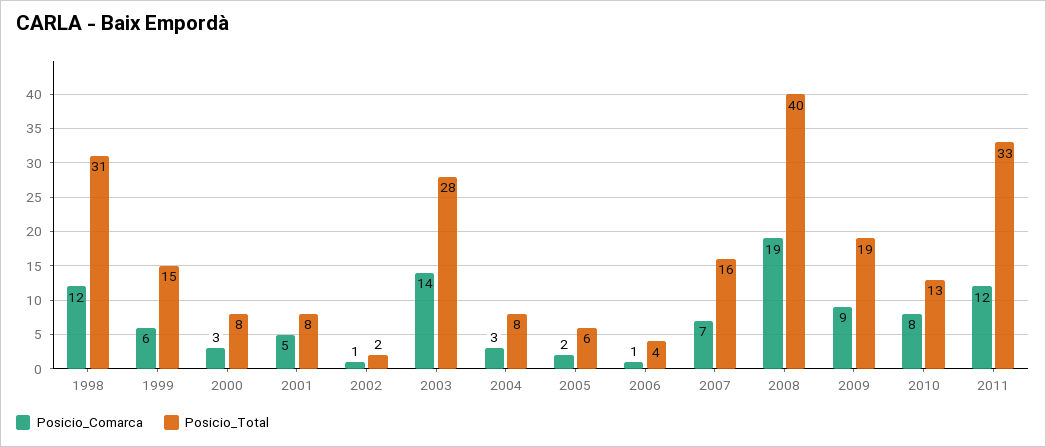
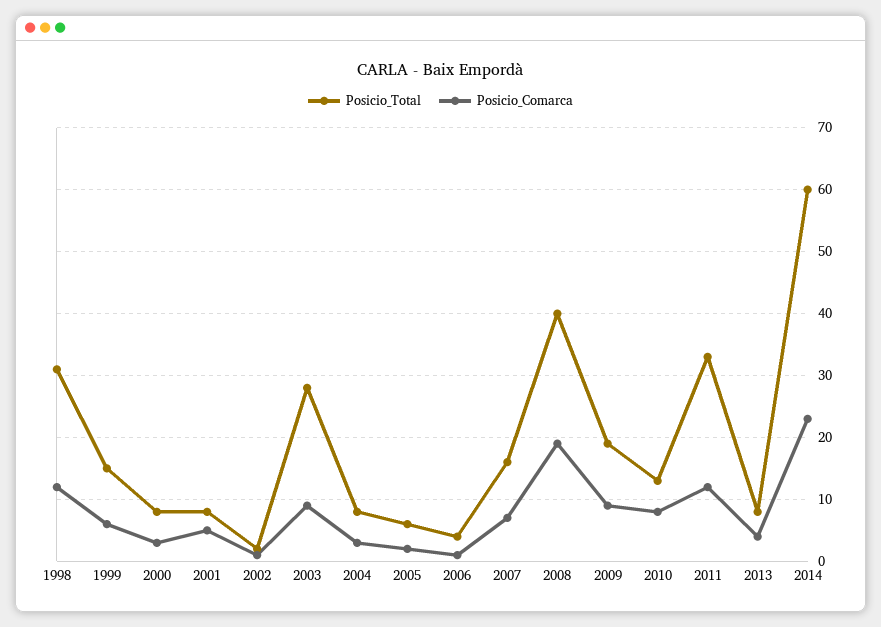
Posicio_Comarca, 2003: 14 -> 9
Posicio_Total, 2013: none -> 8
Posicio_Comarca, 2013: none -> 4
Posicio_Total, 2014: none -> 60
Posicio_Comarca, 2014: none -> 23

